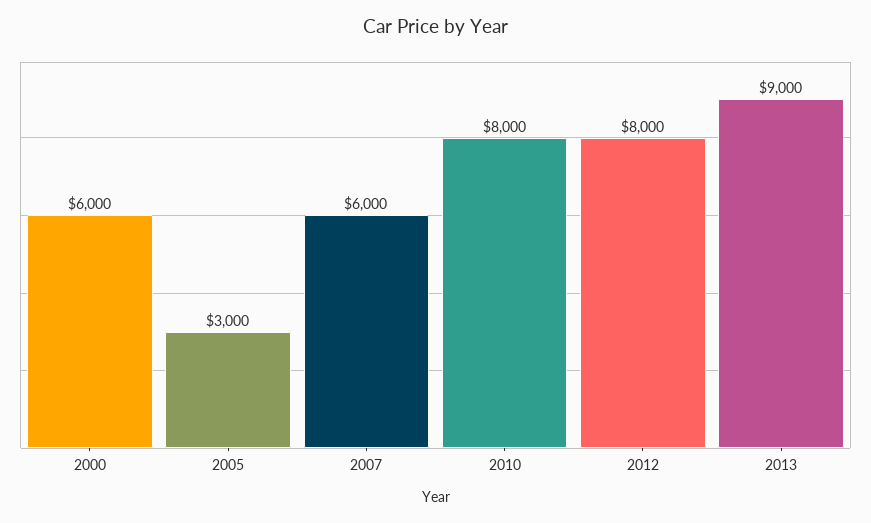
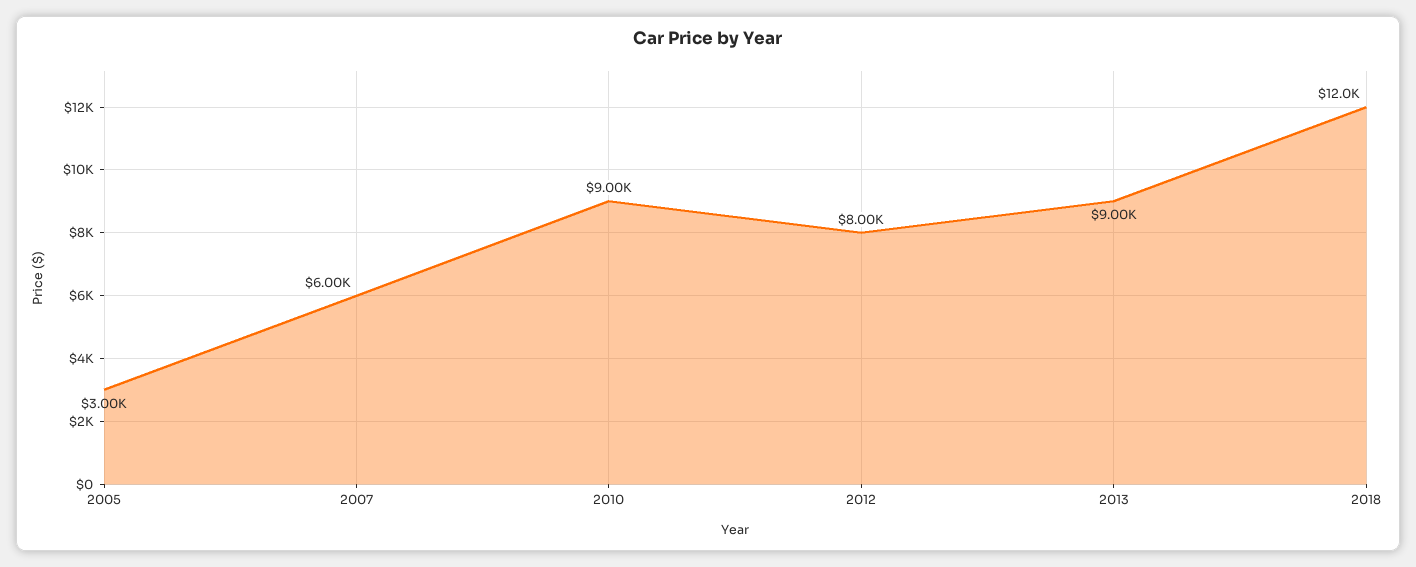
2000: 6000 -> none
2010: 8000 -> 9000
2018: none -> 12000

